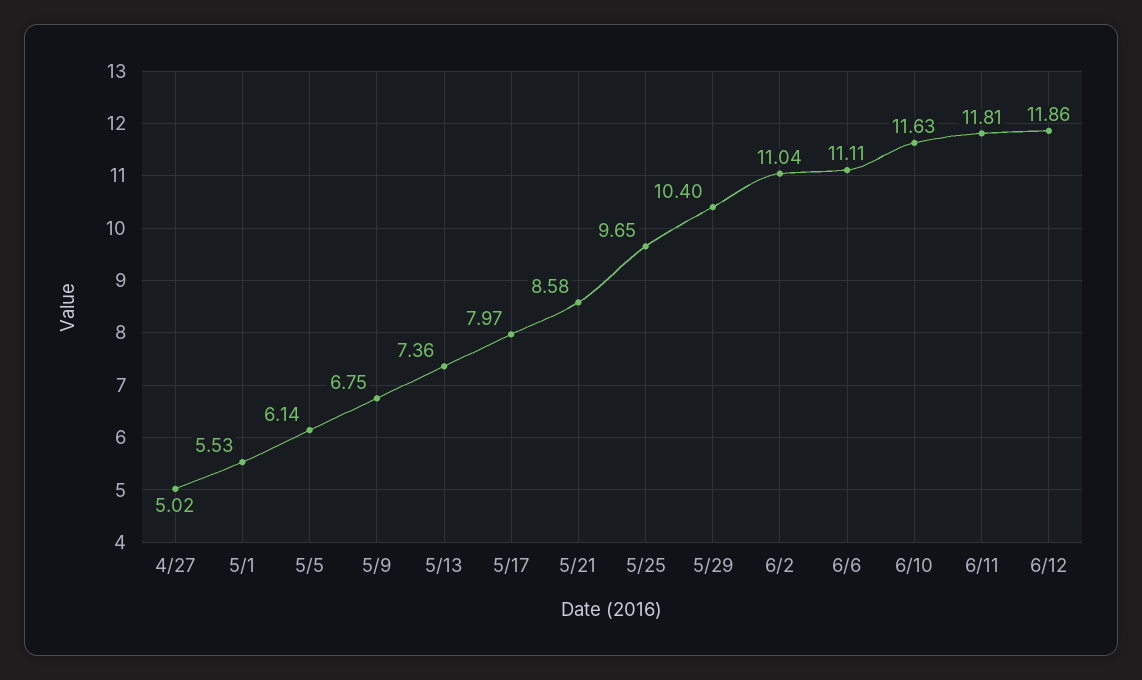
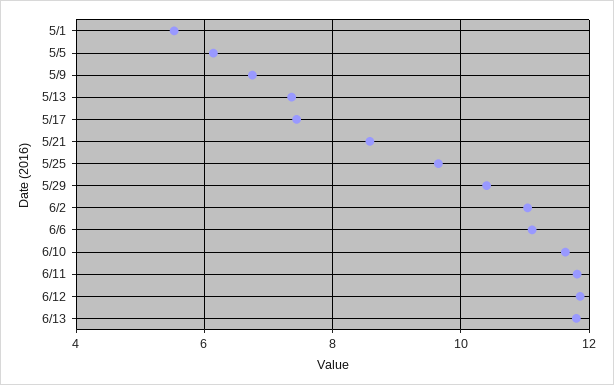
4/27: 5.02 -> none
5/17: 7.97 -> 7.4
6/13: none -> 11.8

